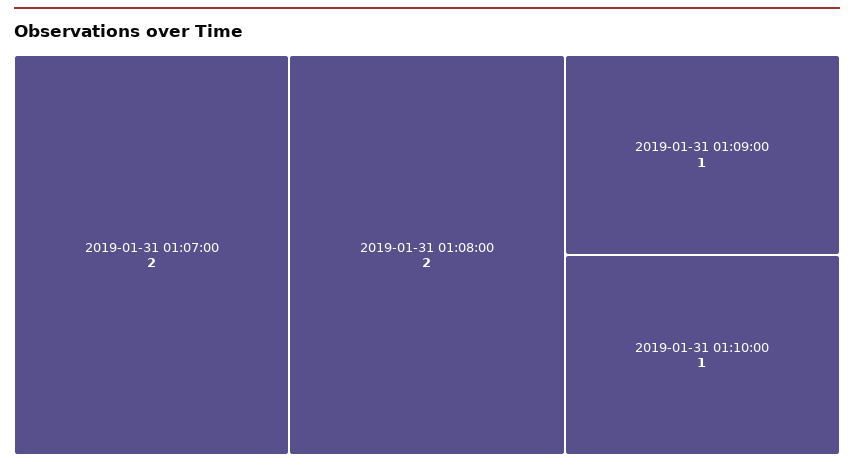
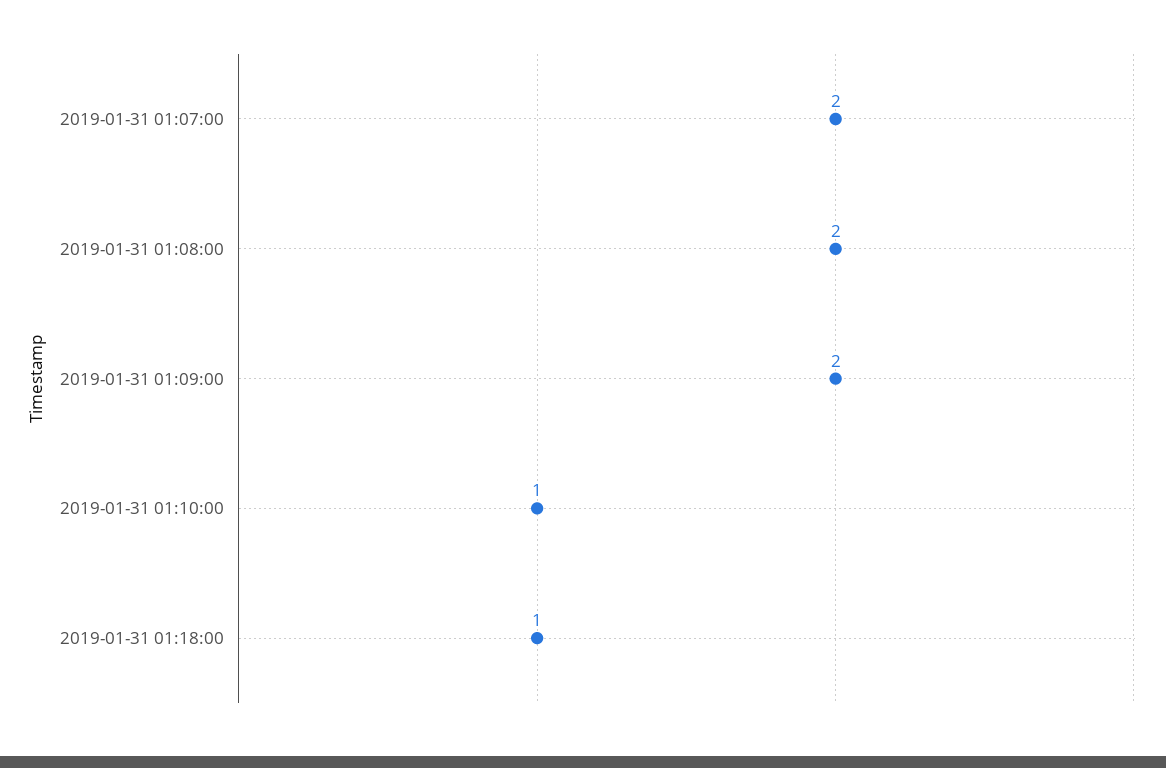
2019-01-31 01:09:00: 1 -> 2
2019-01-31 01:18:00: none -> 1

